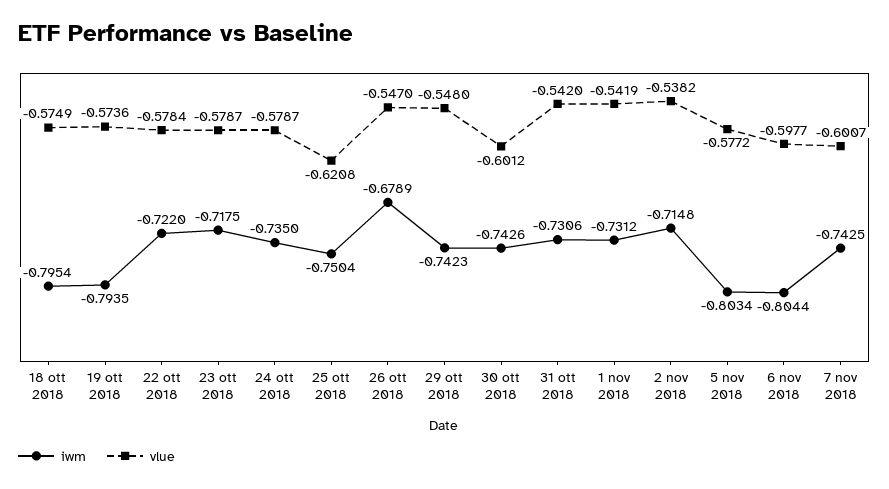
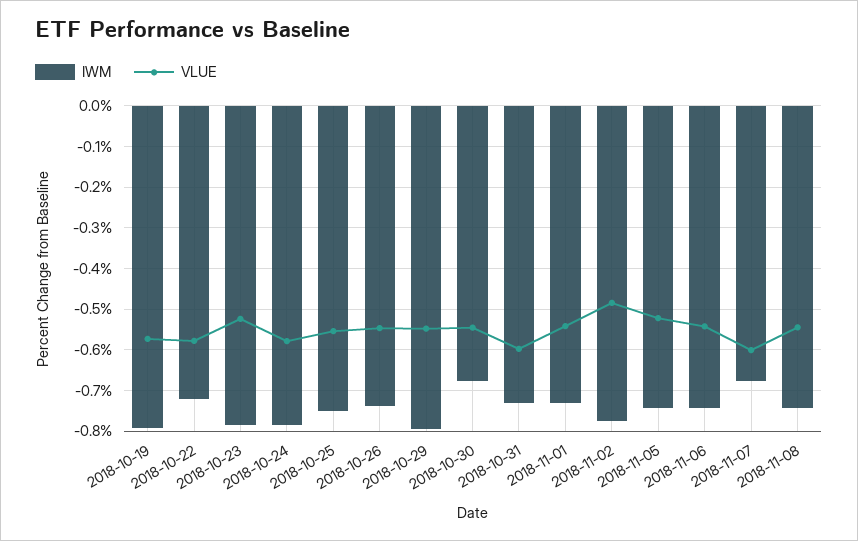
iwm, 18 ott 2018: -0.7954 -> none
vlue, 18 ott 2018: -0.5749 -> none
iwm, 23 ott 2018: -0.7175 -> -0.78
vlue, 23 ott 2018: -0.5787 -> -0.52
iwm, 24 ott 2018: -0.735 -> -0.78
vlue, 25 ott 2018: -0.6208 -> -0.56
iwm, 26 ott 2018: -0.6789 -> -0.74
iwm, 29 ott 2018: -0.7423 -> -0.8
iwm, 30 ott 2018: -0.7426 -> -0.68
vlue, 30 ott 2018: -0.6012 -> -0.54
vlue, 31 ott 2018: -0.542 -> -0.6
iwm, 2 nov 2018: -0.7148 -> -0.78
vlue, 2 nov 2018: -0.5382 -> -0.48
iwm, 5 nov 2018: -0.8034 -> -0.74
vlue, 5 nov 2018: -0.5772 -> -0.52
iwm, 6 nov 2018: -0.8044 -> -0.74
vlue, 6 nov 2018: -0.5977 -> -0.54
iwm, 7 nov 2018: -0.7425 -> -0.68
iwm, 2018-11-08: none -> -0.74
vlue, 2018-11-08: none -> -0.54

